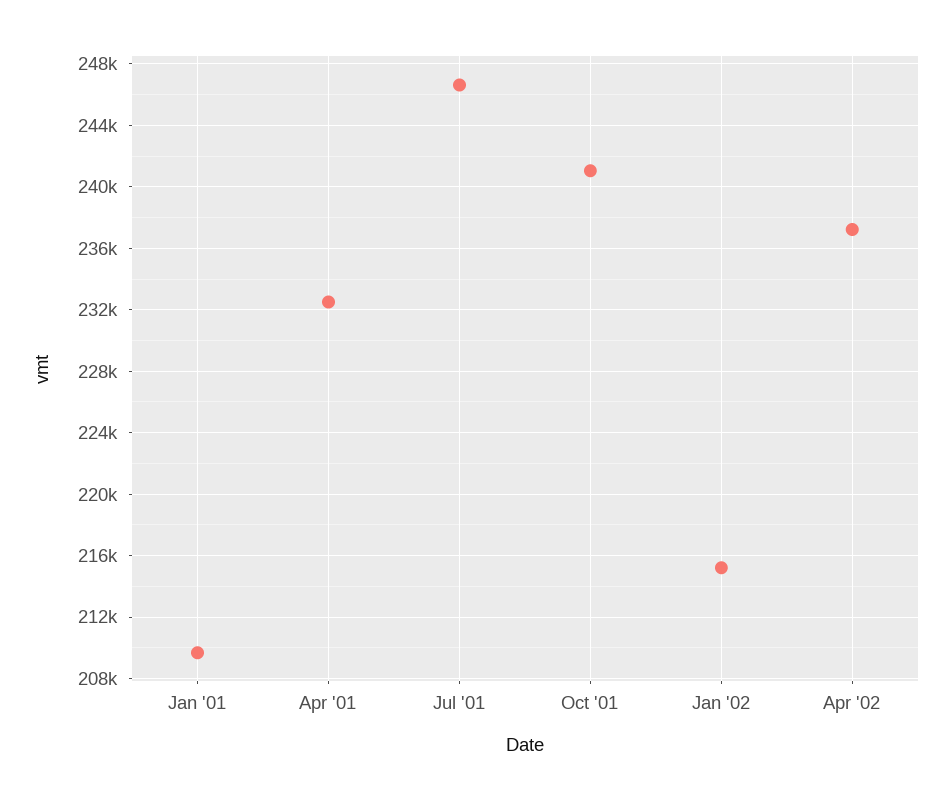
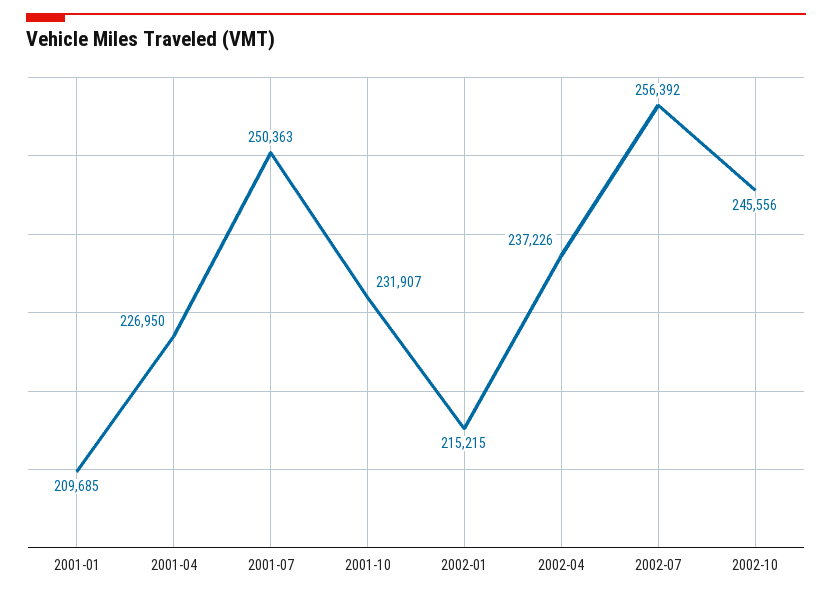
Apr '01: 232500 -> 226950
Jul '01: 246500 -> 250363
Oct '01: 241000 -> 231907
2002-07: none -> 256392
2002-10: none -> 245556

